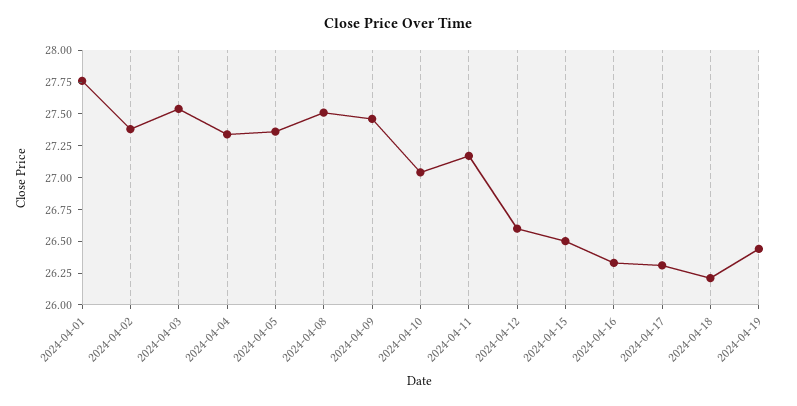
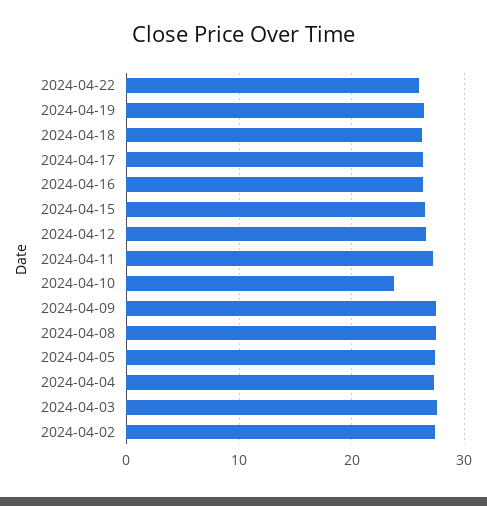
2024-04-01: 27.75 -> none
2024-04-10: 27 -> 24
2024-04-22: none -> 26

